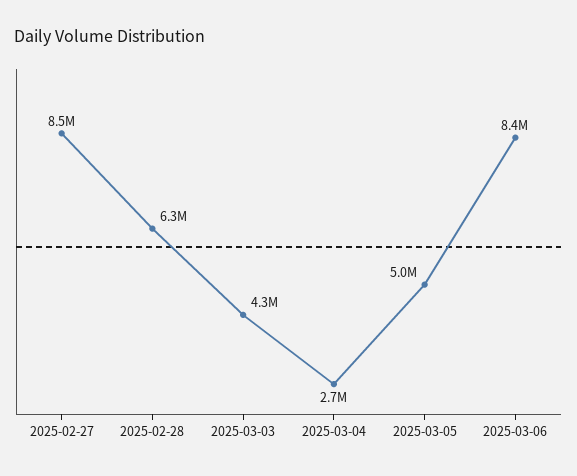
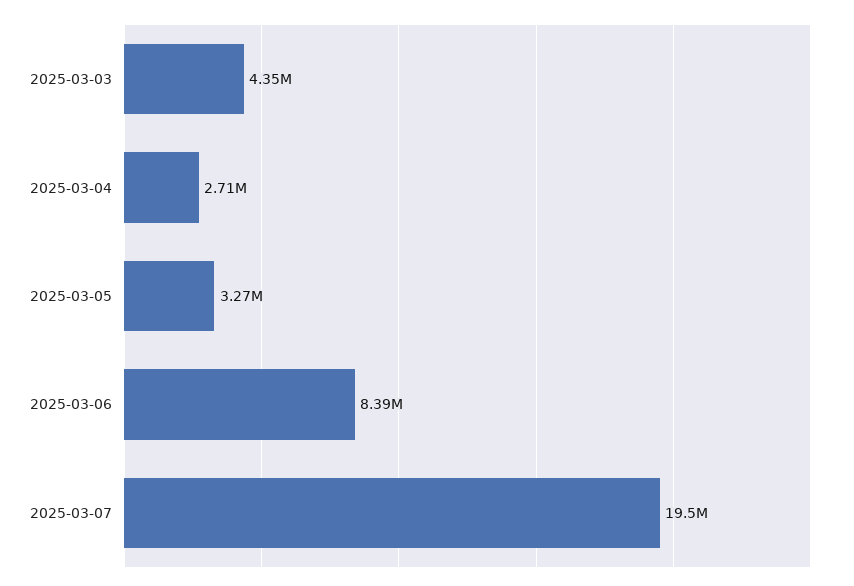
2025-02-27: 8500000 -> none
2025-02-28: 6300000 -> none
2025-03-05: 5000000 -> 3270000
2025-03-07: none -> 19500000

